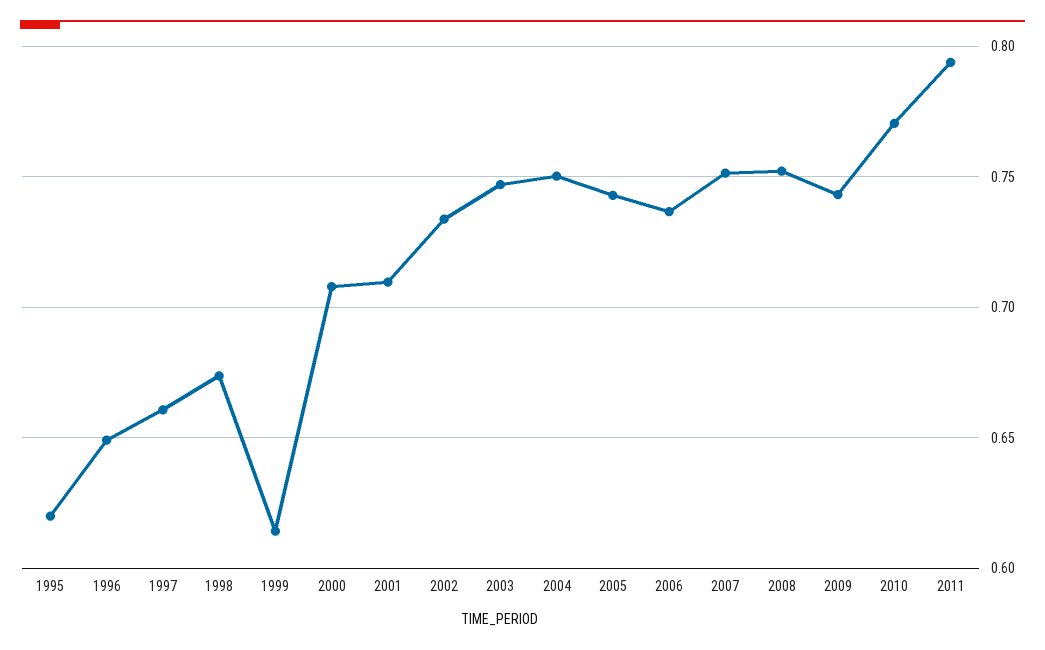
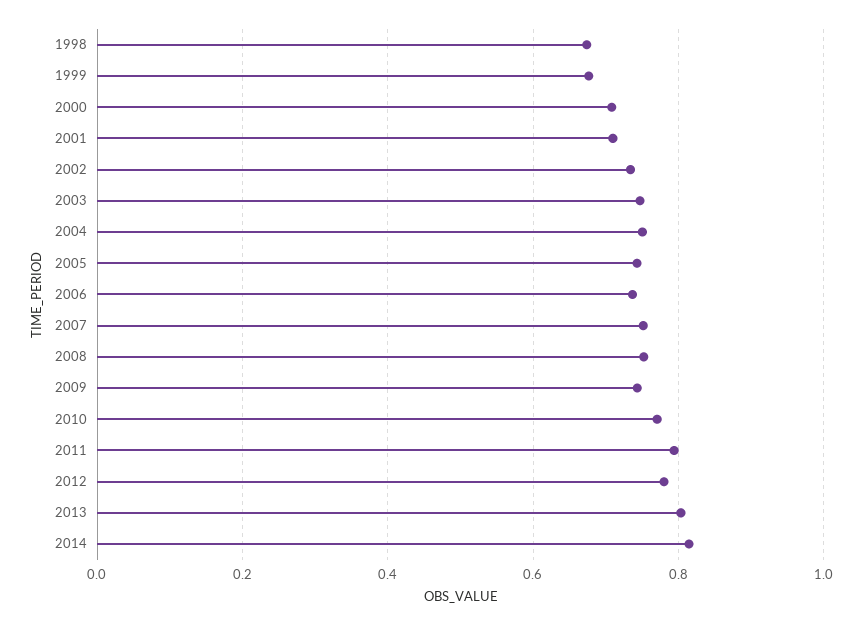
1995: 0.62 -> none
1996: 0.65 -> none
1997: 0.66 -> none
1999: 0.615 -> 0.68
2012: none -> 0.78
2013: none -> 0.8
2014: none -> 0.82

